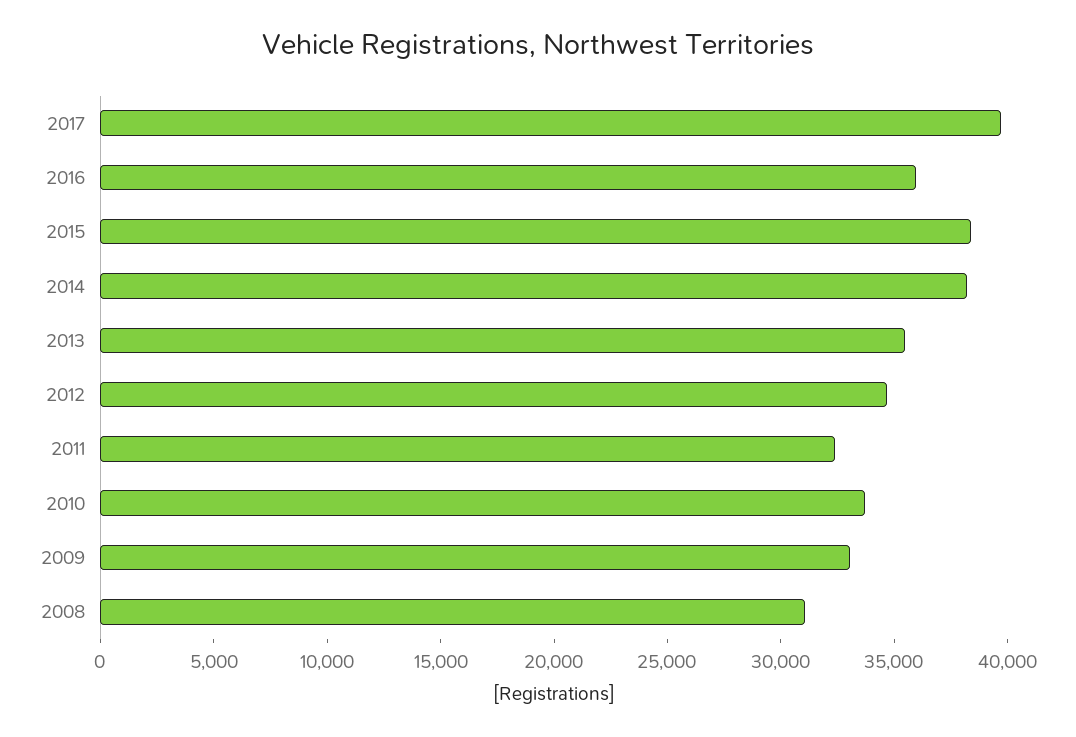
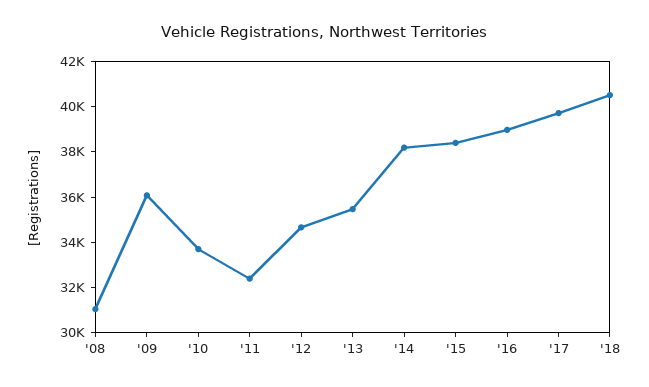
2016: 36000 -> 39000
2009: 33000 -> 36000
'18: none -> 40500

